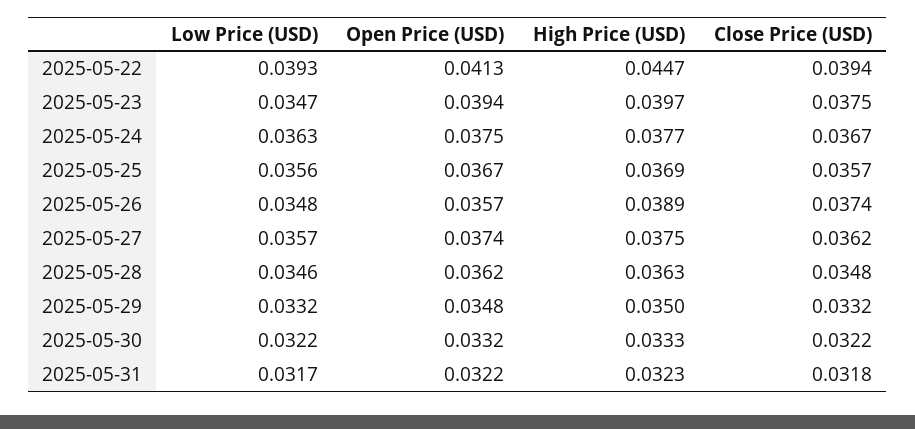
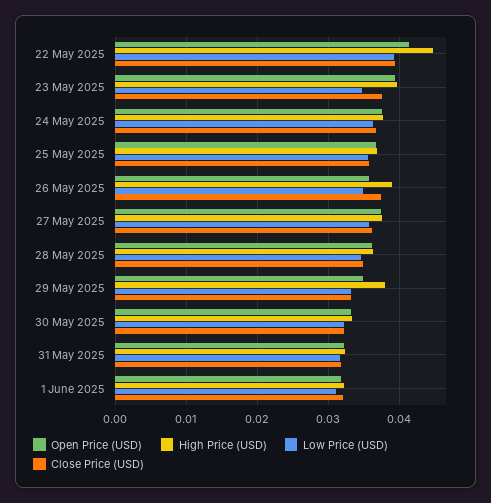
High Price (USD), 2025-05-29: 0.035 -> 0.038
Open Price (USD), 1 June 2025: none -> 0.032
High Price (USD), 1 June 2025: none -> 0.032
Low Price (USD), 1 June 2025: none -> 0.031
Close Price (USD), 1 June 2025: none -> 0.032

